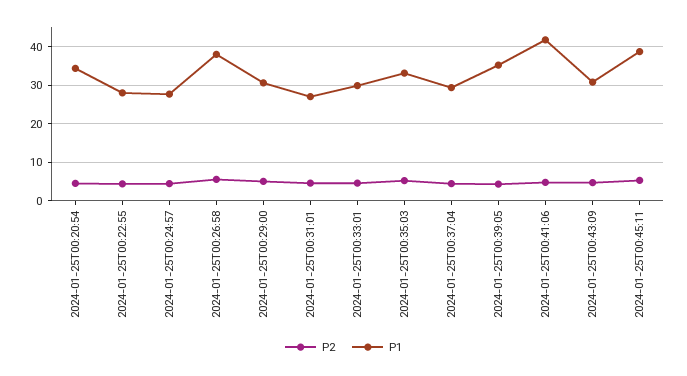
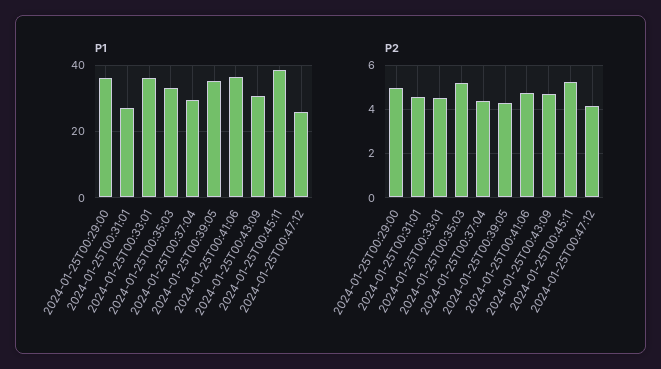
P2, 2024-01-25T00:20:54: 4 -> none
P1, 2024-01-25T00:20:54: 34 -> none
P2, 2024-01-25T00:22:55: 4 -> none
P1, 2024-01-25T00:22:55: 28 -> none
P2, 2024-01-25T00:24:57: 4 -> none
P1, 2024-01-25T00:24:57: 28 -> none
P2, 2024-01-25T00:26:58: 6 -> none
P1, 2024-01-25T00:26:58: 38 -> none
P1, 2024-01-25T00:29:00: 30 -> 36
P1, 2024-01-25T00:33:01: 30 -> 36
P1, 2024-01-25T00:41:06: 42 -> 36
P1, 2024-01-25T00:47:12: none -> 26
P2, 2024-01-25T00:47:12: none -> 4

